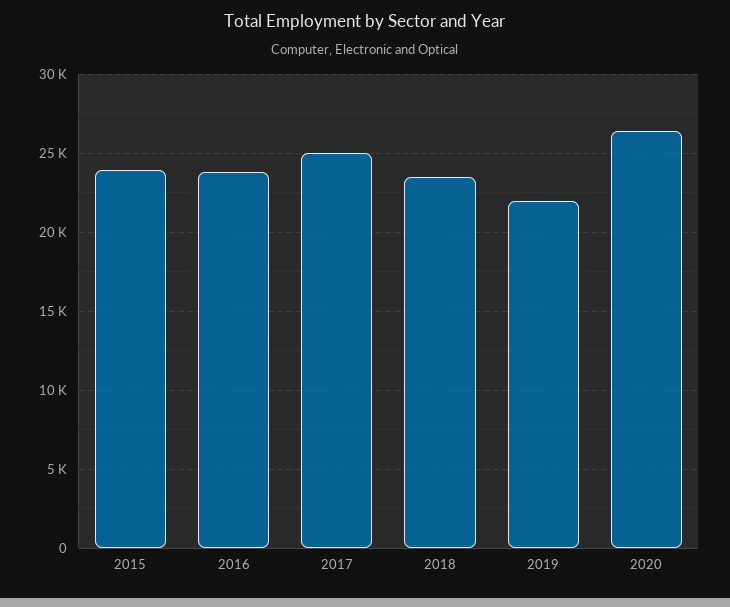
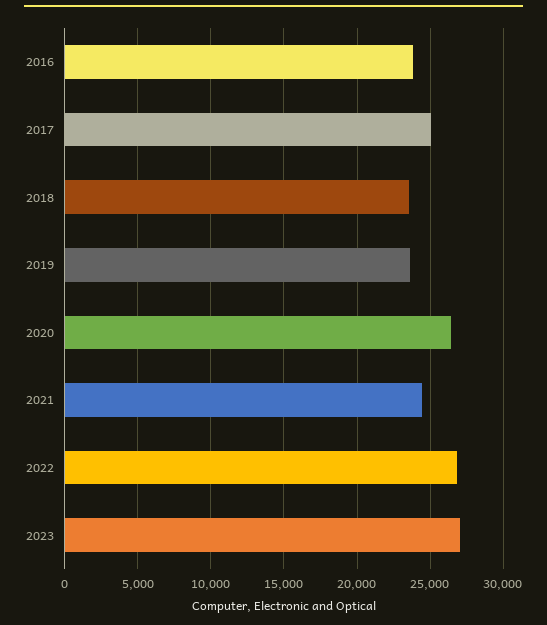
2015: 24000 -> none
2019: 22000 -> 23500
2021: none -> 24500
2022: none -> 27000
2023: none -> 27000

